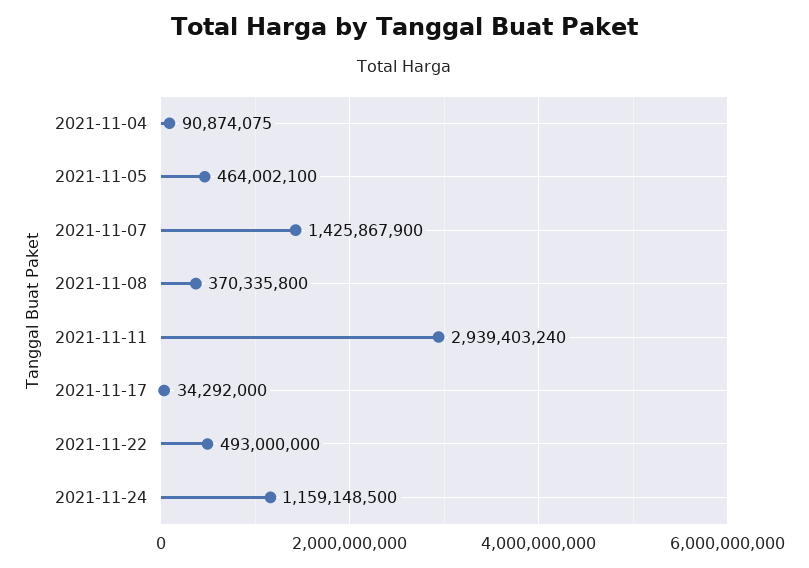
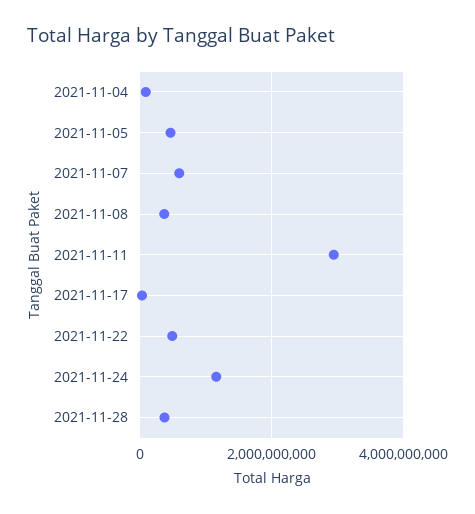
2021-11-07: 1425867900 -> 600000000
2021-11-28: none -> 400000000

